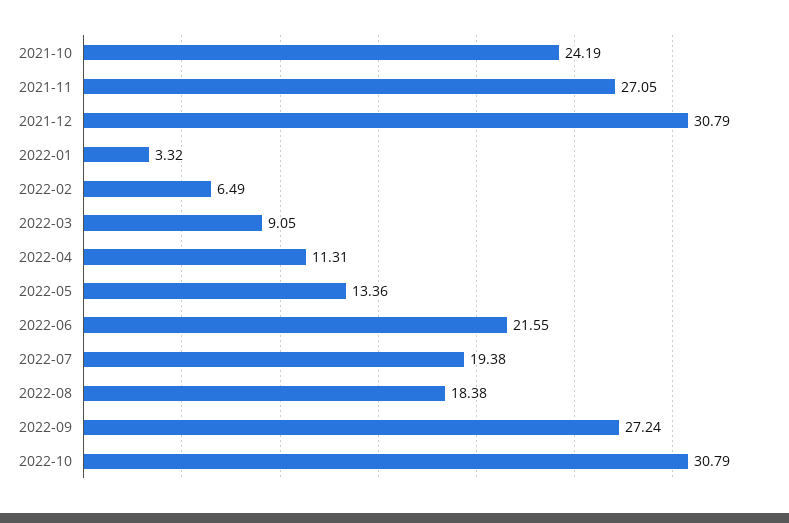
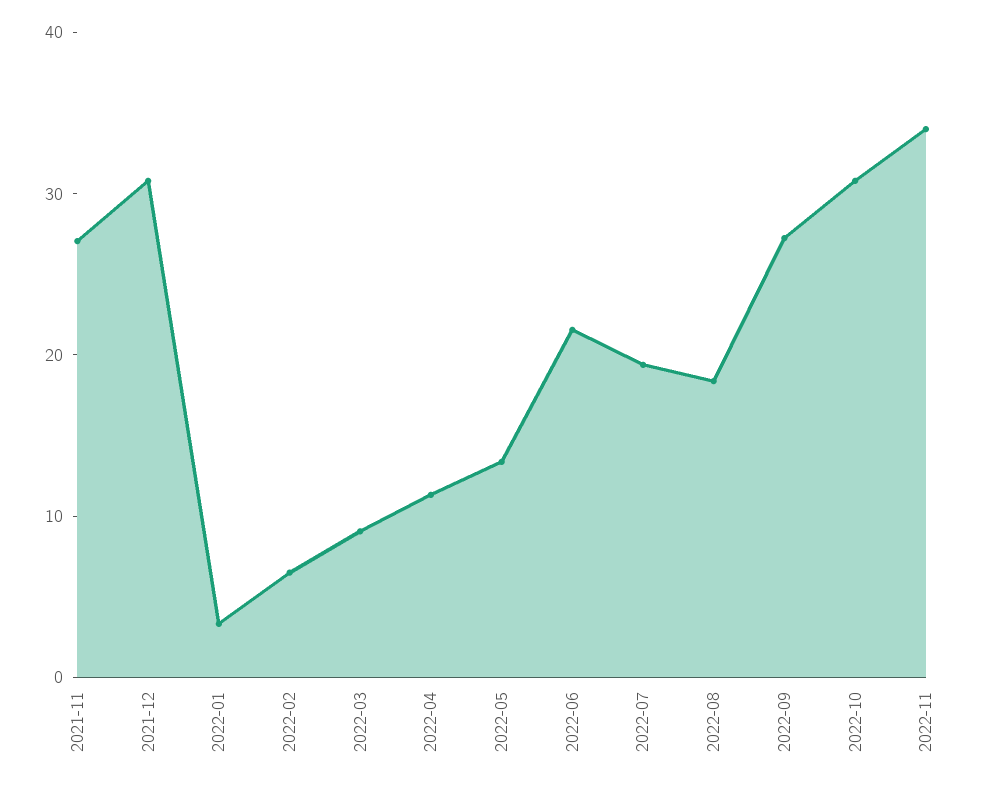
2021-10: 24.19 -> none
2022-11: none -> 34

